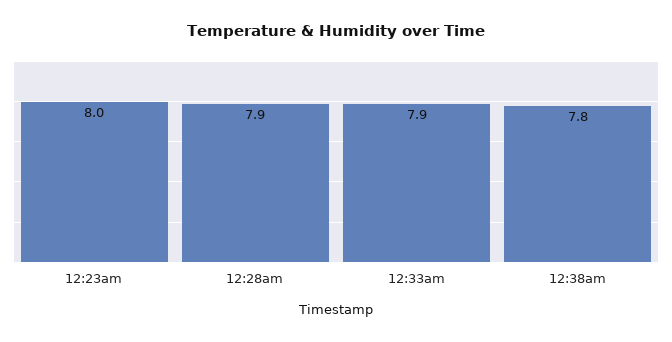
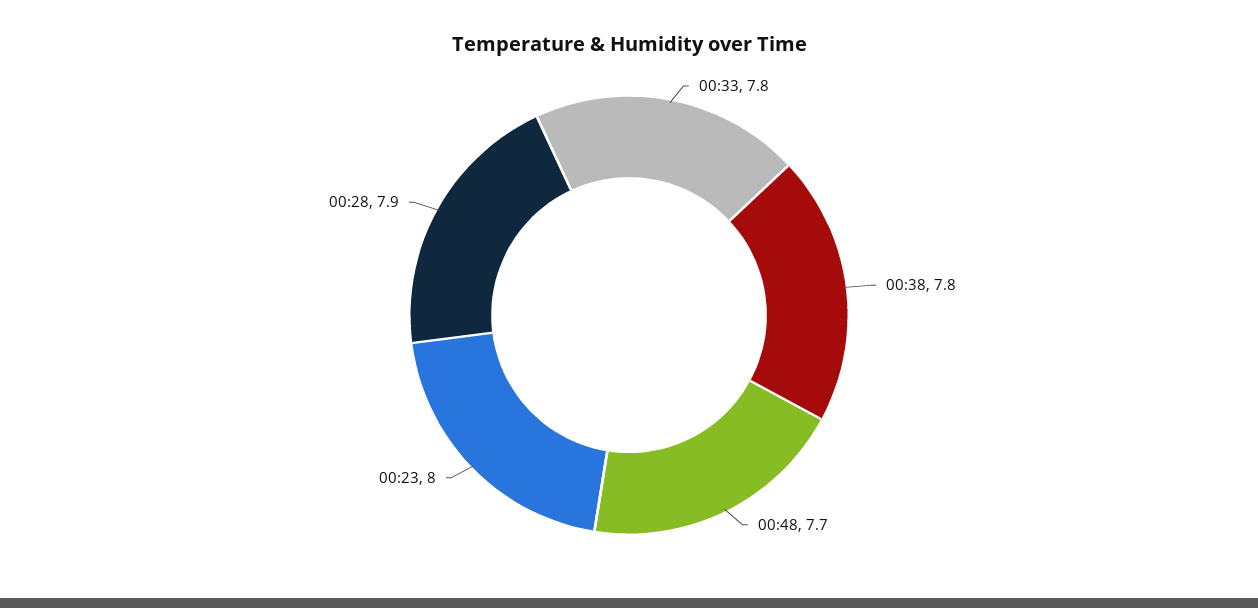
12:33am: 7.9 -> 7.8
00:48: none -> 7.7

